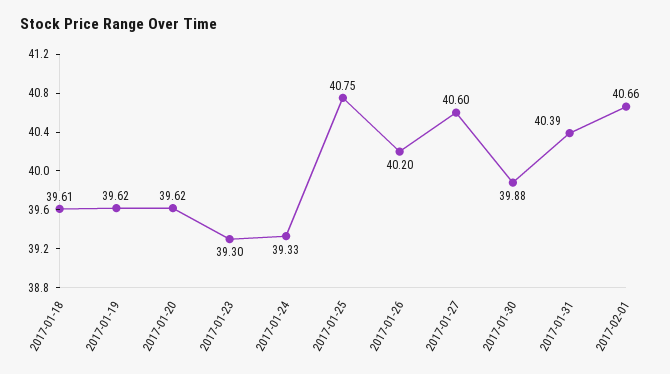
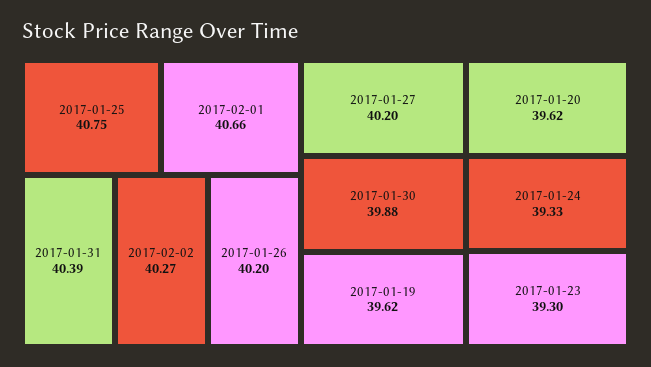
2017-01-18: 39.61 -> none
2017-01-27: 40.6 -> 40.2
2017-02-02: none -> 40.27

